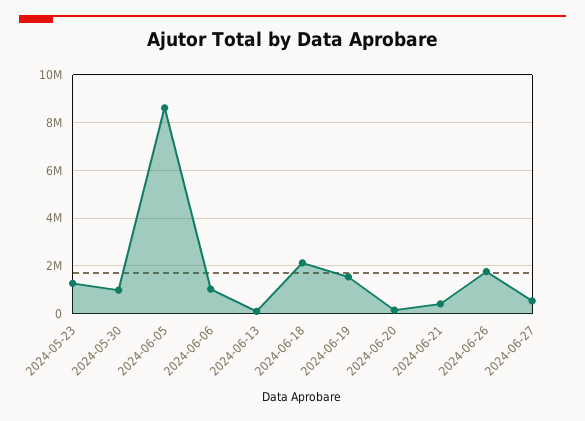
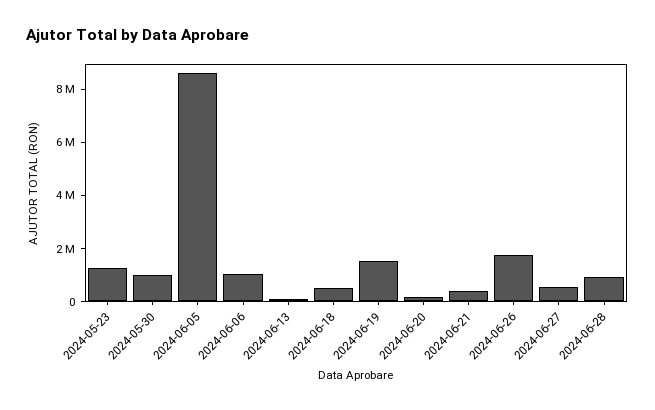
2024-06-18: 2000000 -> 500000
2024-06-28: none -> 1000000

